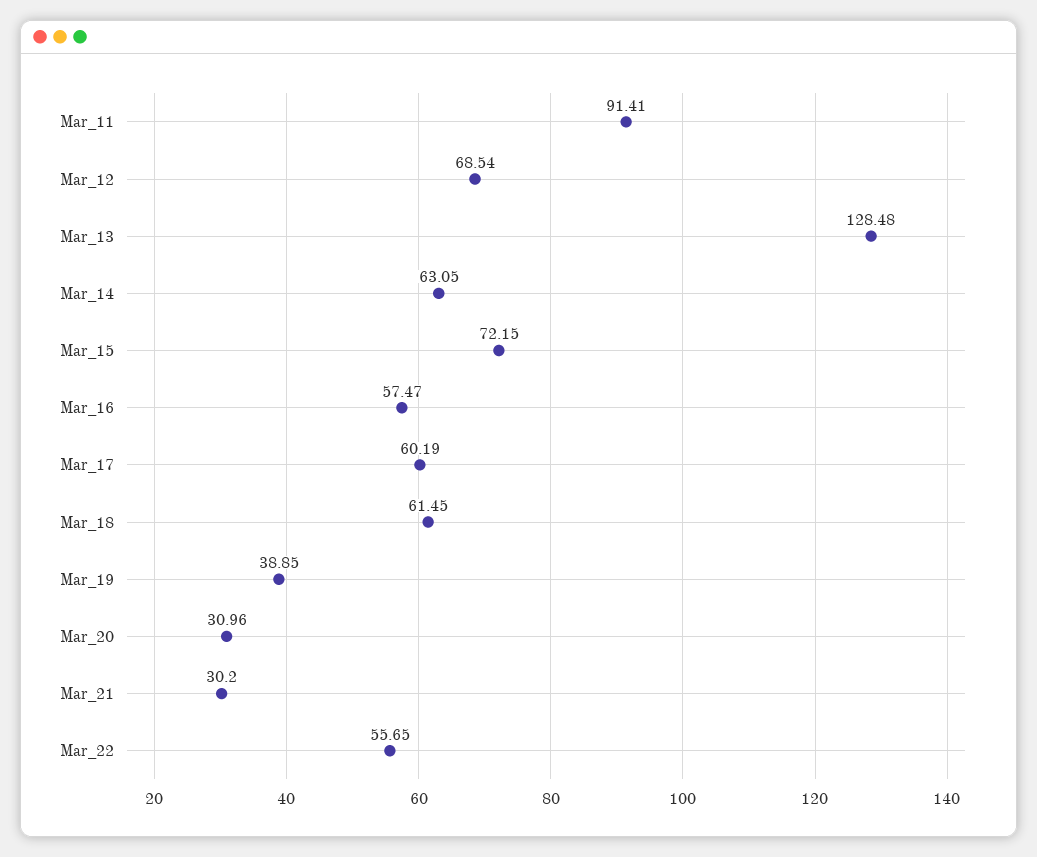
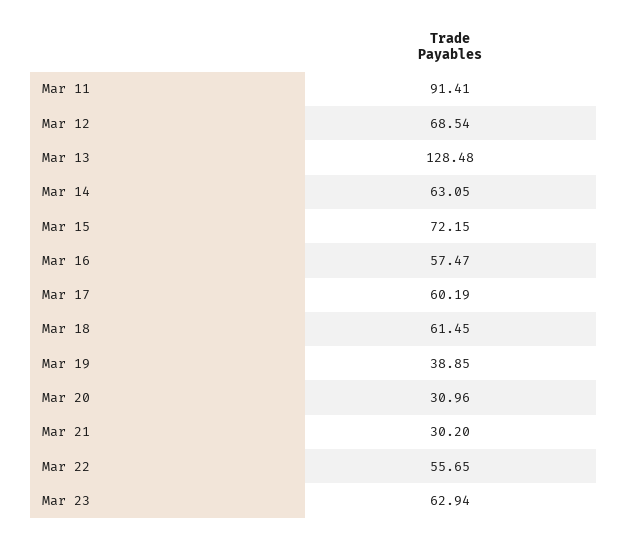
Mar 23: none -> 62.94

